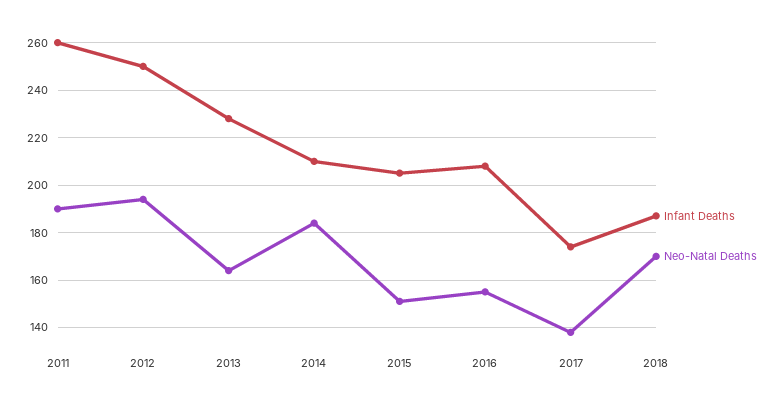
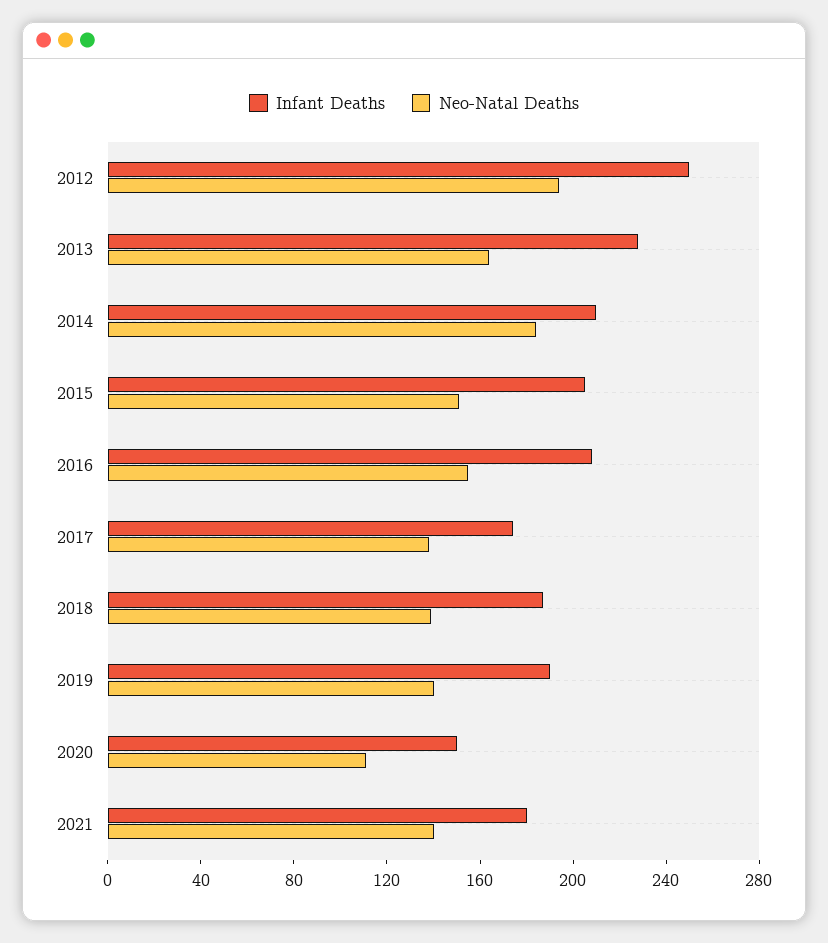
Infant Deaths, 2011: 260 -> none
Neo-Natal Deaths, 2011: 190 -> none
Neo-Natal Deaths, 2018: 170 -> 140
Infant Deaths, 2019: none -> 190
Neo-Natal Deaths, 2019: none -> 140
Infant Deaths, 2020: none -> 150
Neo-Natal Deaths, 2020: none -> 110
Infant Deaths, 2021: none -> 180
Neo-Natal Deaths, 2021: none -> 140

